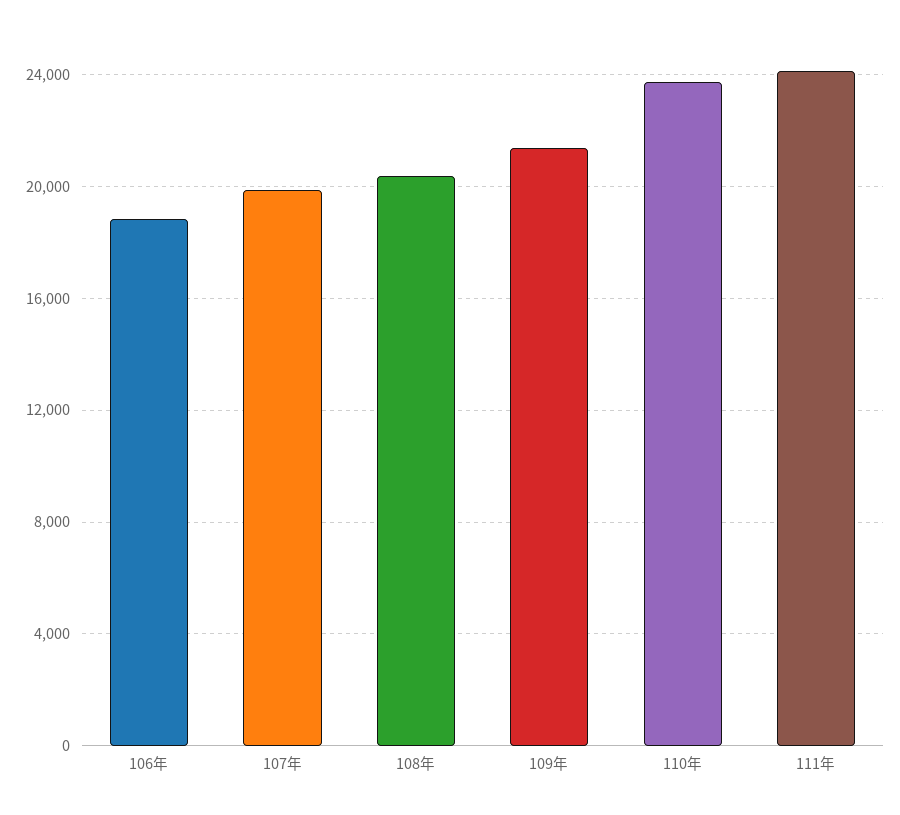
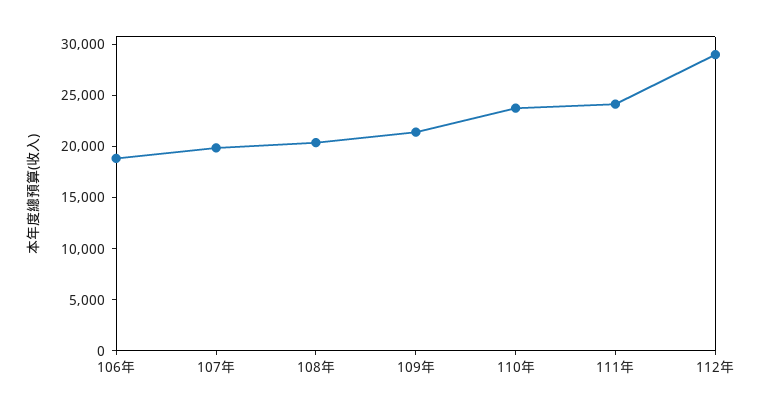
112年: none -> 29000

